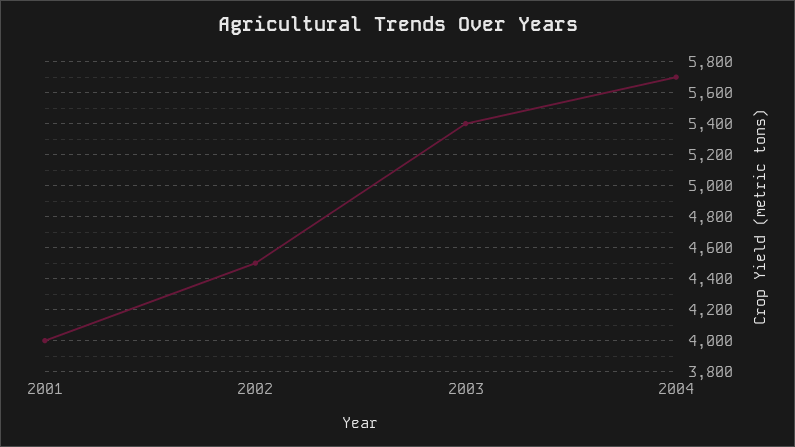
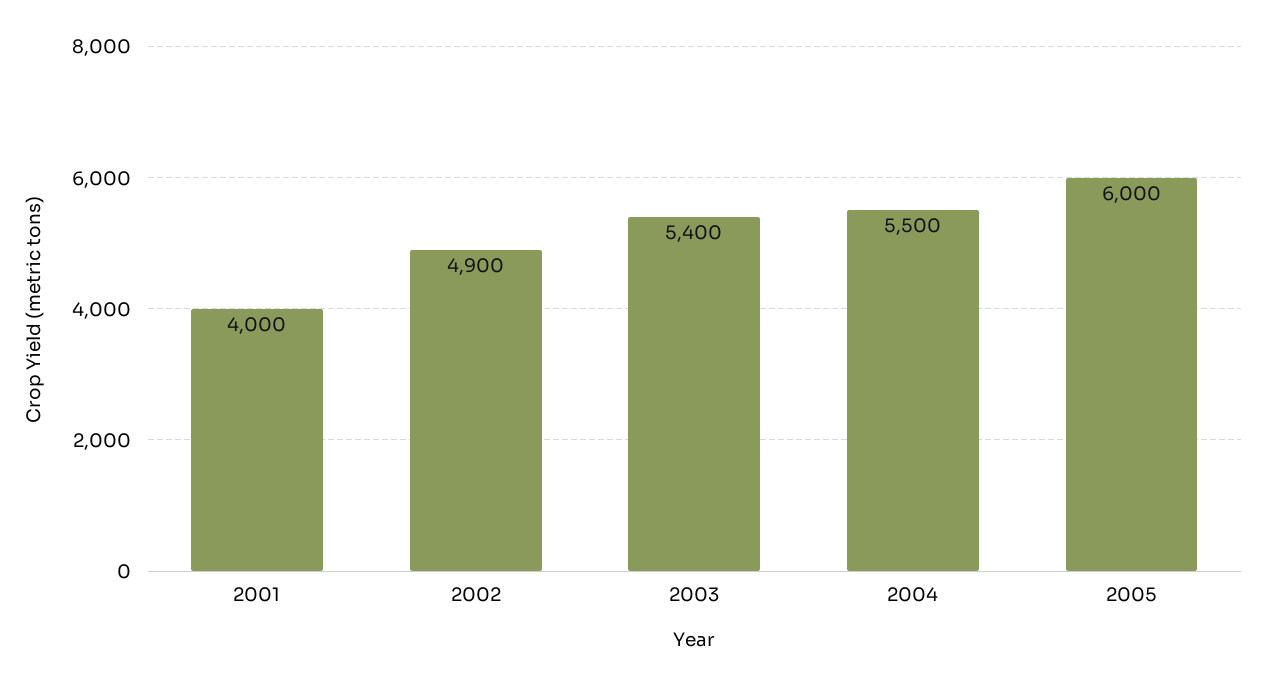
2002: 4500 -> 4900
2004: 5700 -> 5500
2005: none -> 6000

